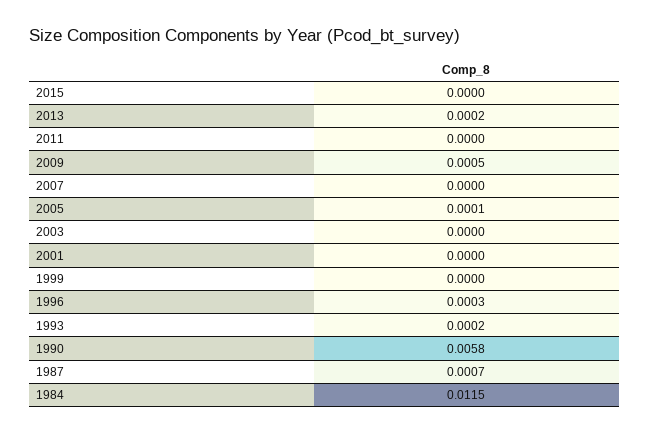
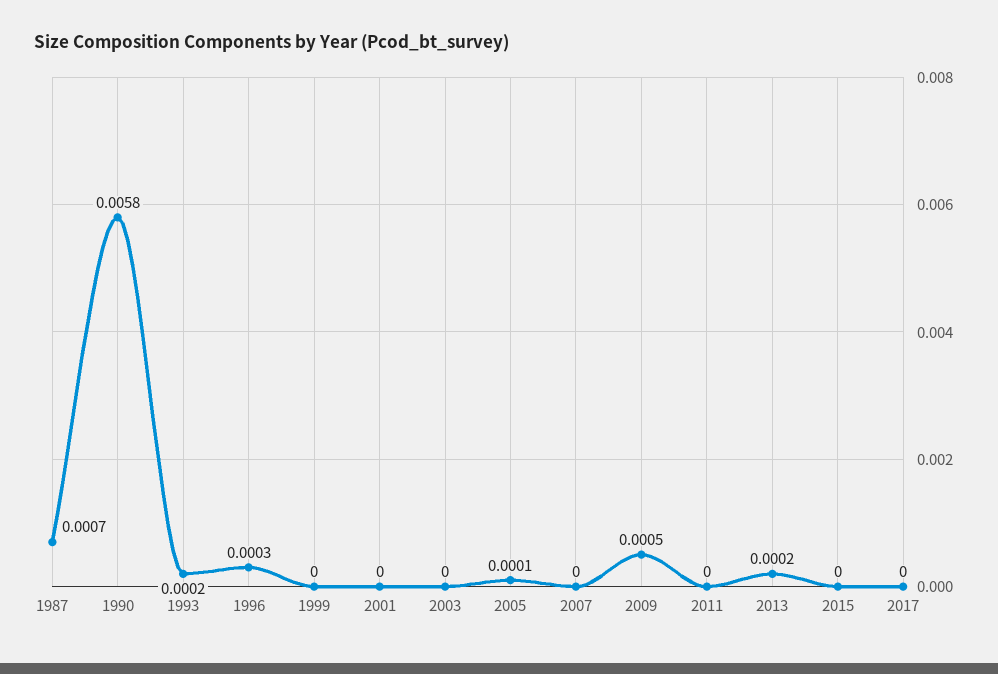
1984: 0.0115 -> none
2017: none -> 0

